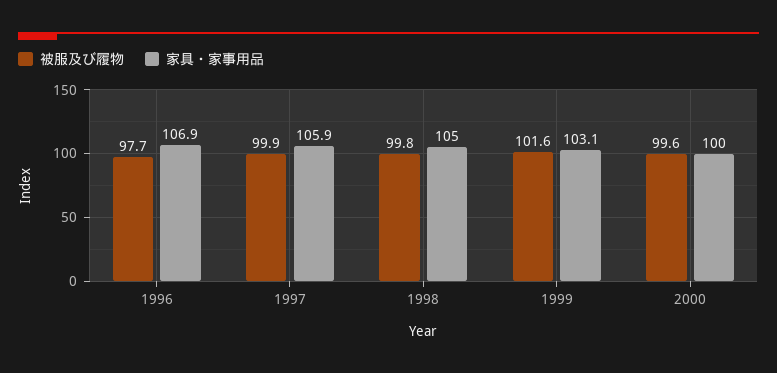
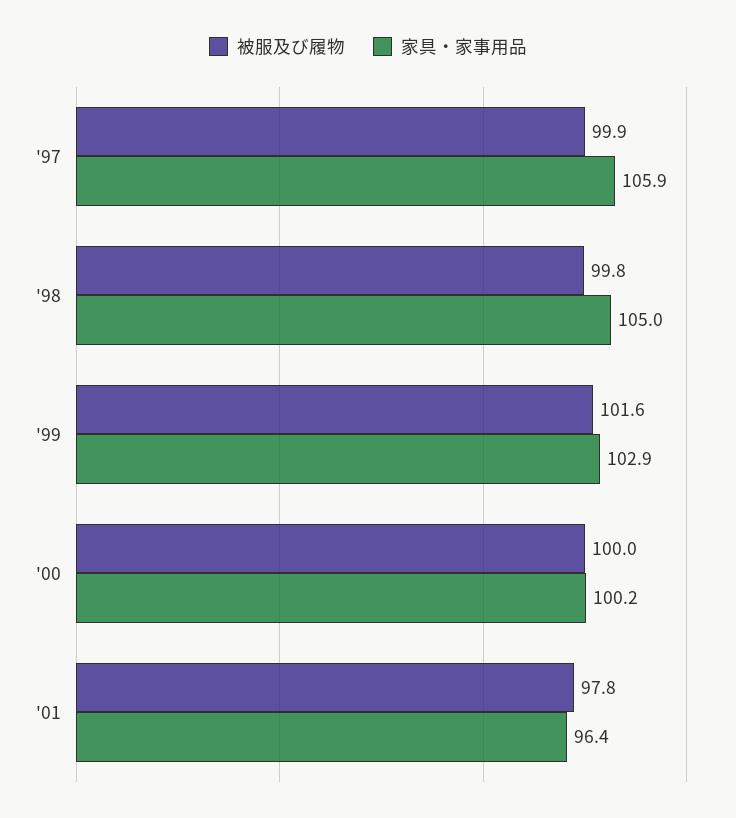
被服及び履物, 1996: 97.7 -> none
家具・家事用品, 1996: 106.9 -> none
家具・家事用品, 1999: 103.1 -> 102.9
被服及び履物, 2000: 99.6 -> 100
家具・家事用品, 2000: 100 -> 100.2
被服及び履物, '01: none -> 97.8
家具・家事用品, '01: none -> 96.4

